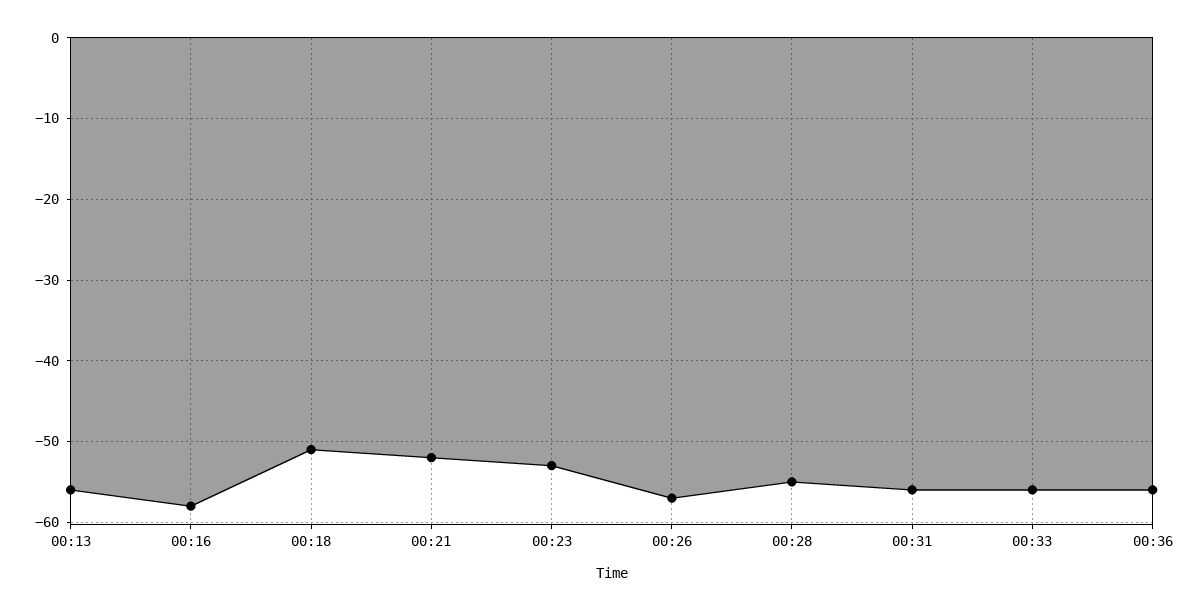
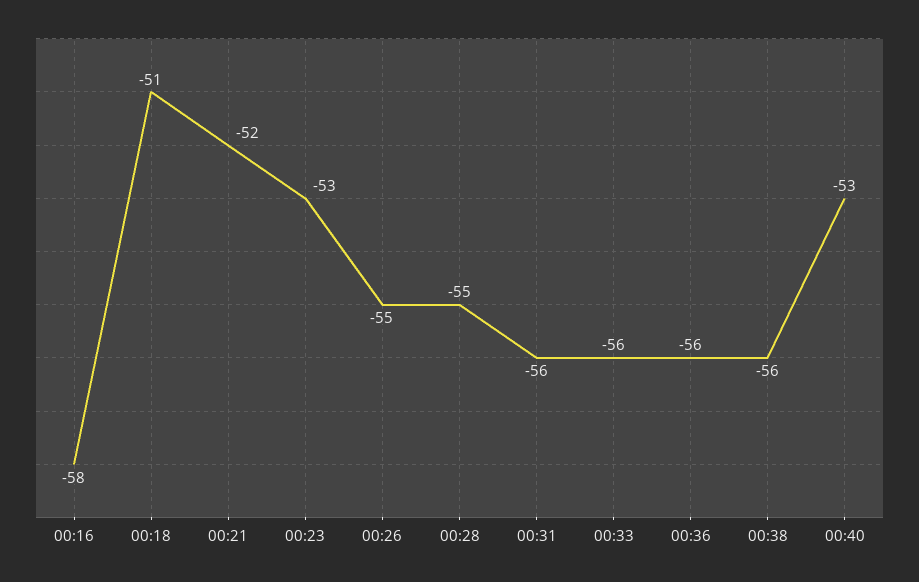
00:13: -56 -> none
00:26: -57 -> -55
00:38: none -> -56
00:40: none -> -53

